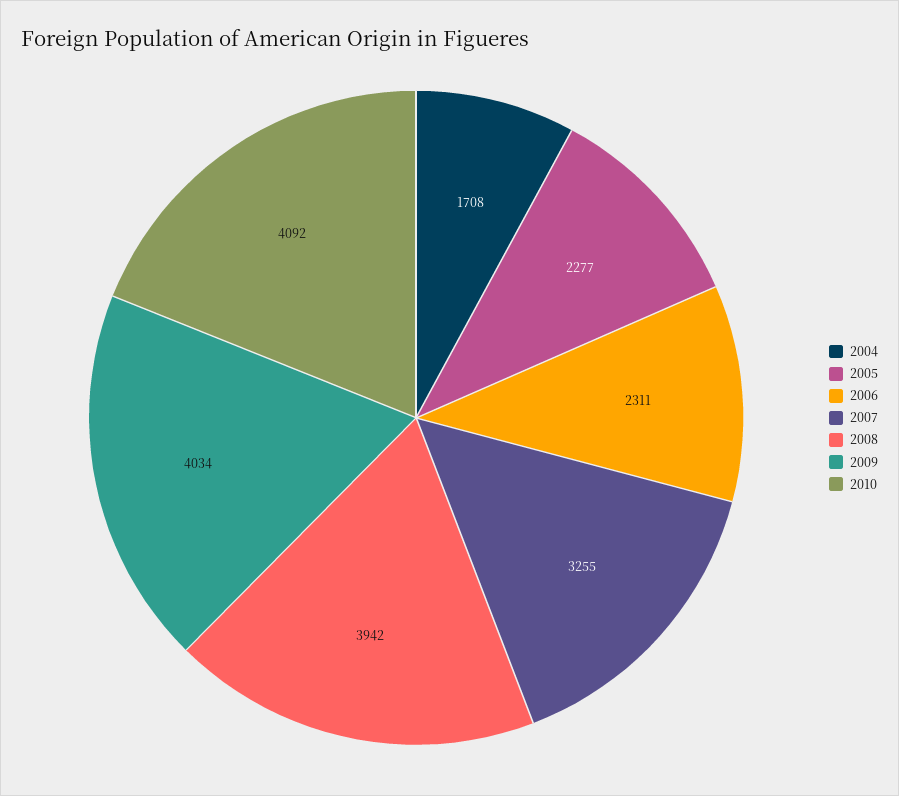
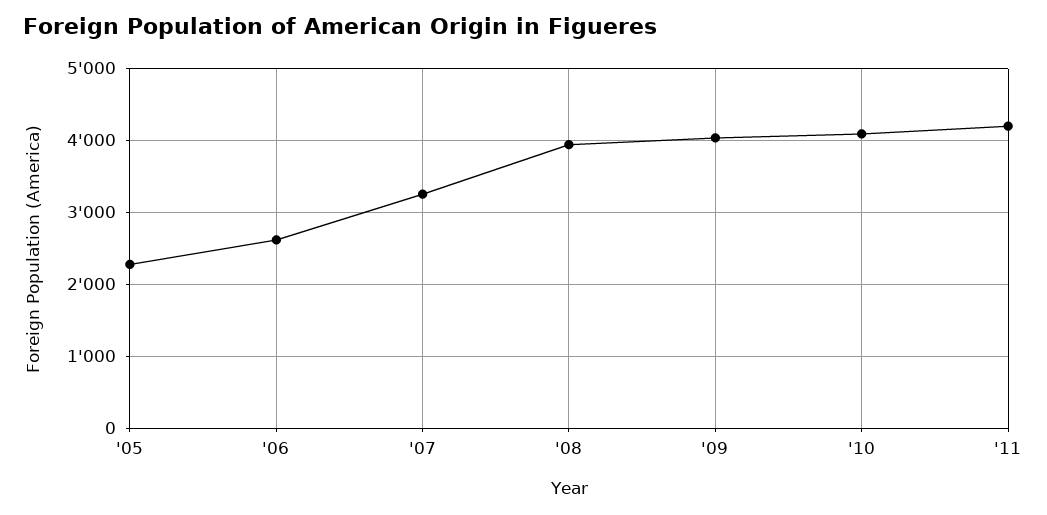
2004: 1708 -> none
2006: 2311 -> 2600
'11: none -> 4200

